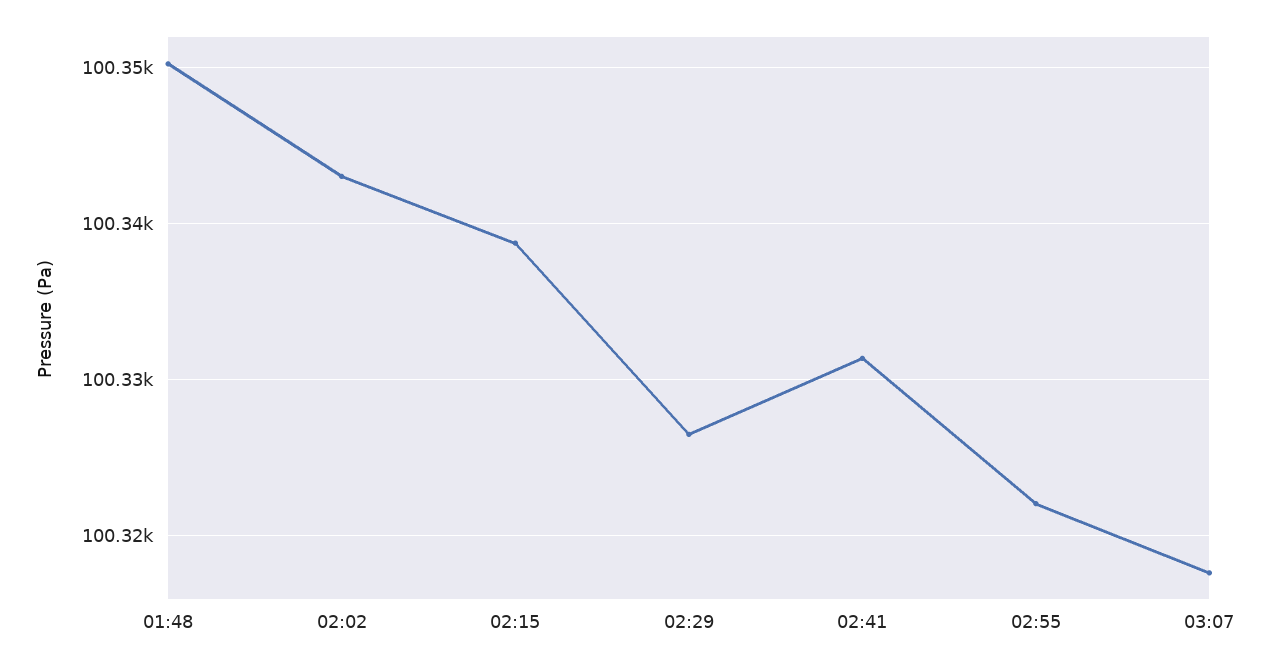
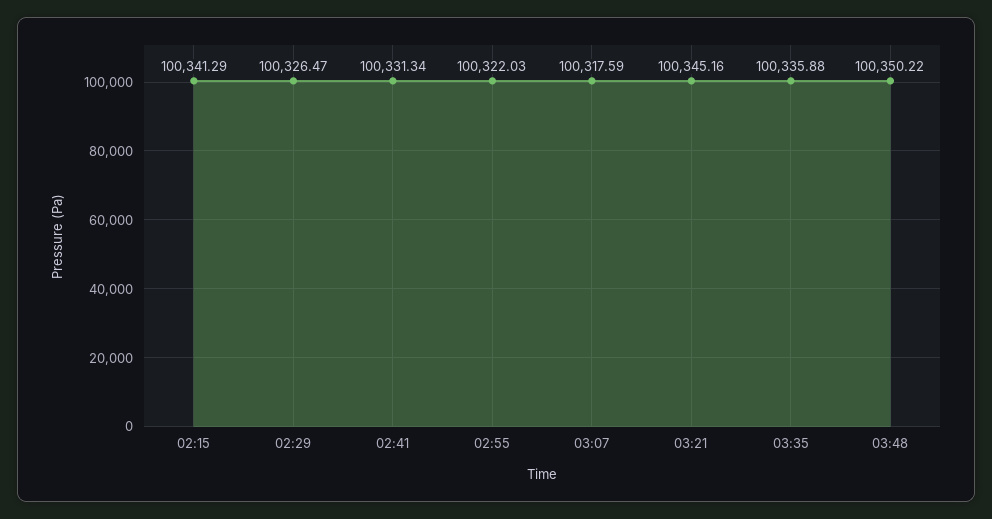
01:48: 100350 -> none
02:02: 100343 -> none
02:15: 100339 -> 100341.29
03:21: none -> 100345.16
03:35: none -> 100335.88
03:48: none -> 100350.22

